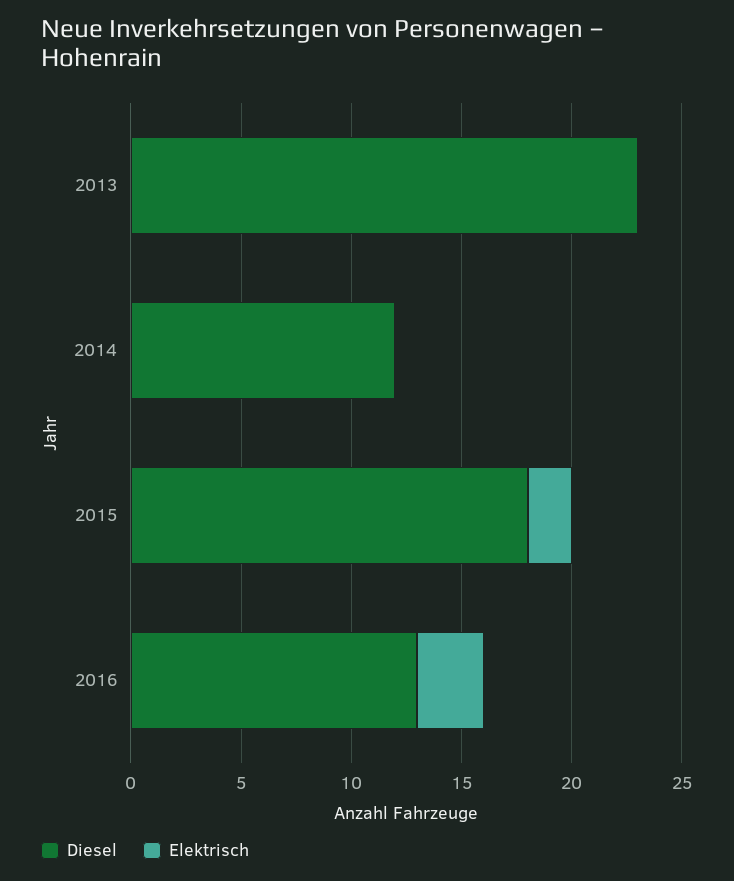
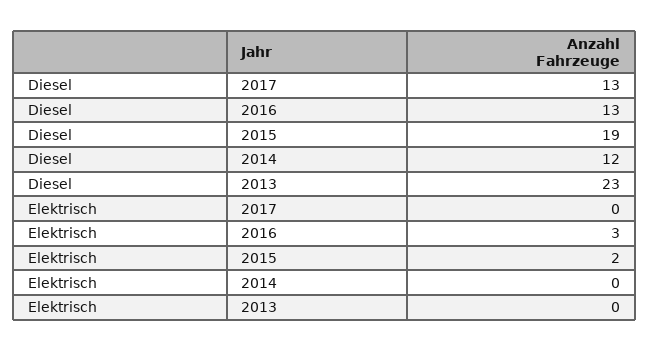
Diesel, 2015: 18 -> 19
Diesel, 2017: none -> 13
Elektrisch, 2017: none -> 0

